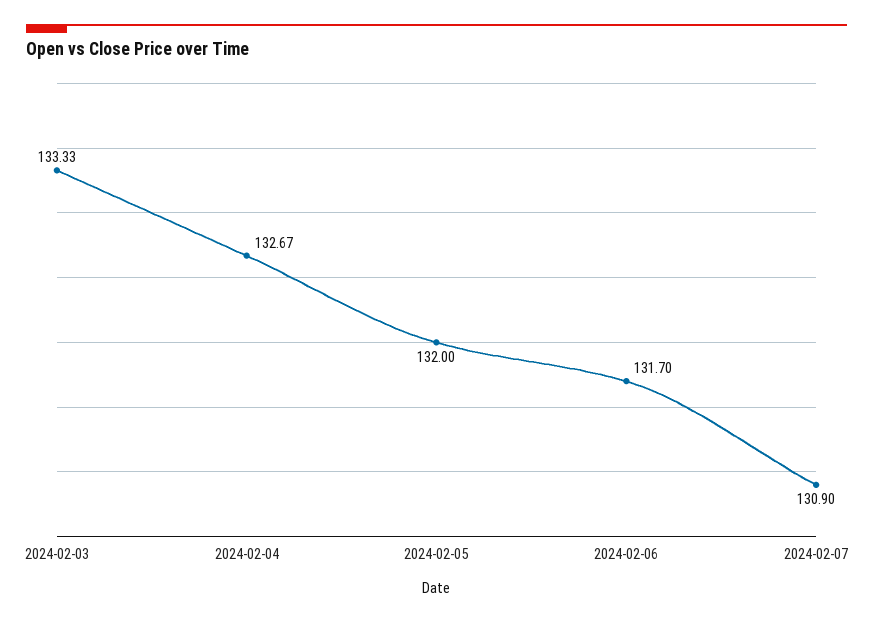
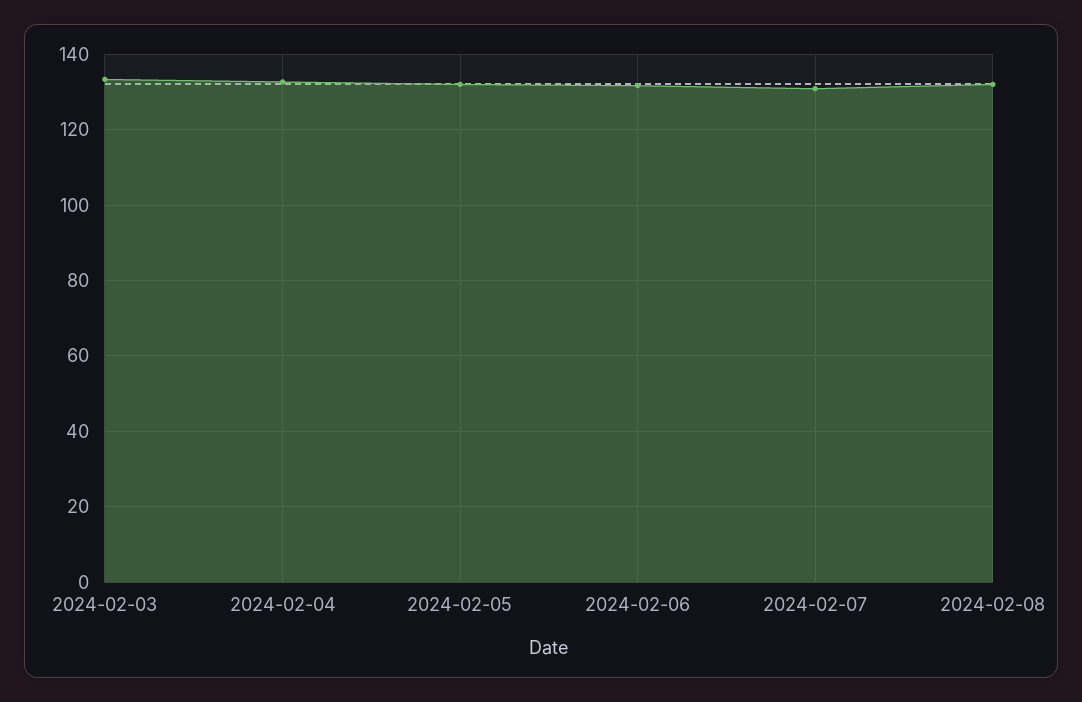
2024-02-08: none -> 132

